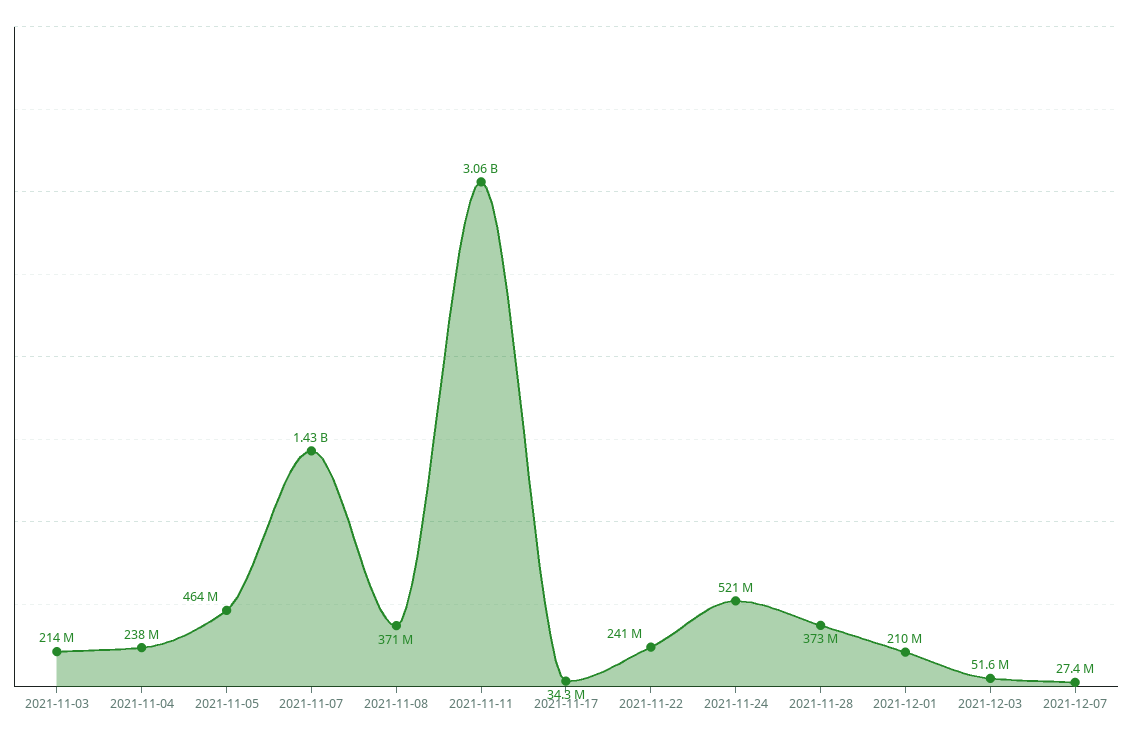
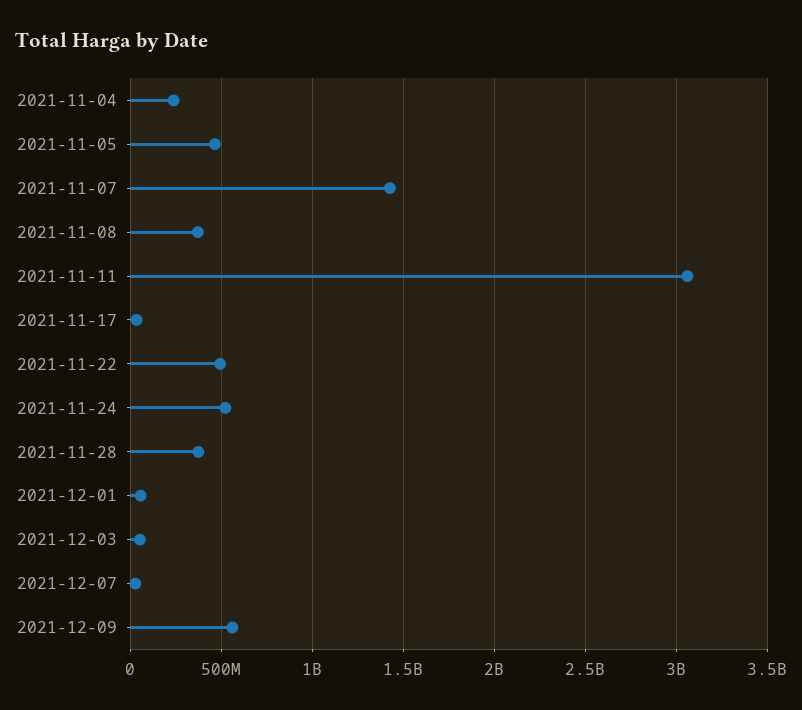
2021-11-03: 214000000 -> none
2021-11-22: 241000000 -> 500000000
2021-12-01: 210000000 -> 50000000
2021-12-09: none -> 550000000

